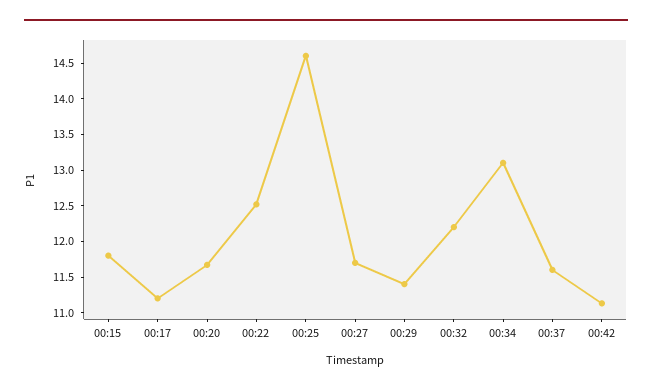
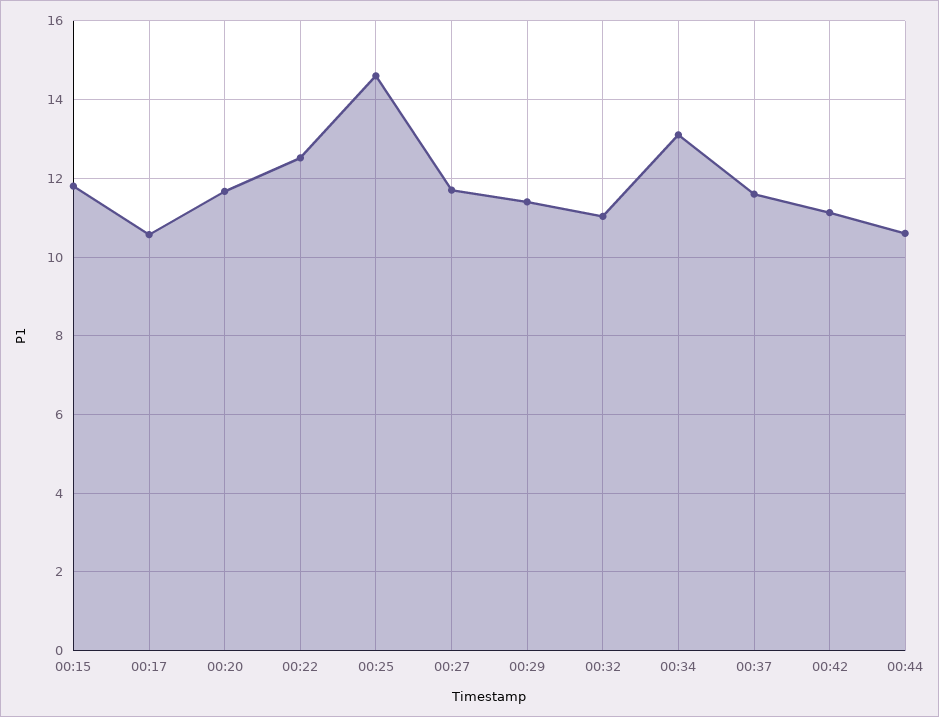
00:17: 11.25 -> 10.6
00:32: 12.25 -> 11
00:44: none -> 10.6

